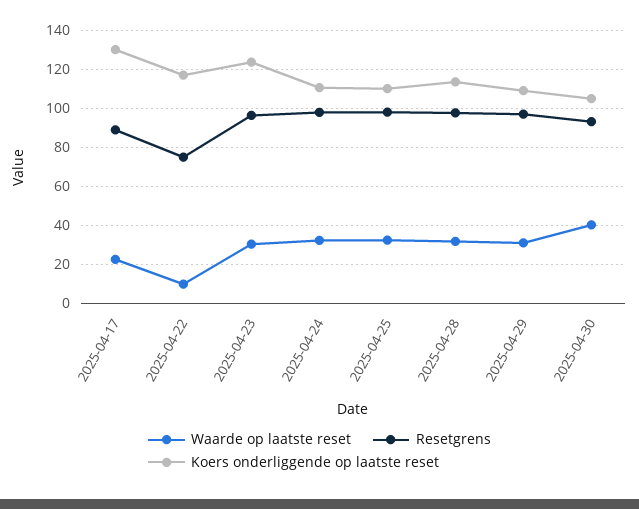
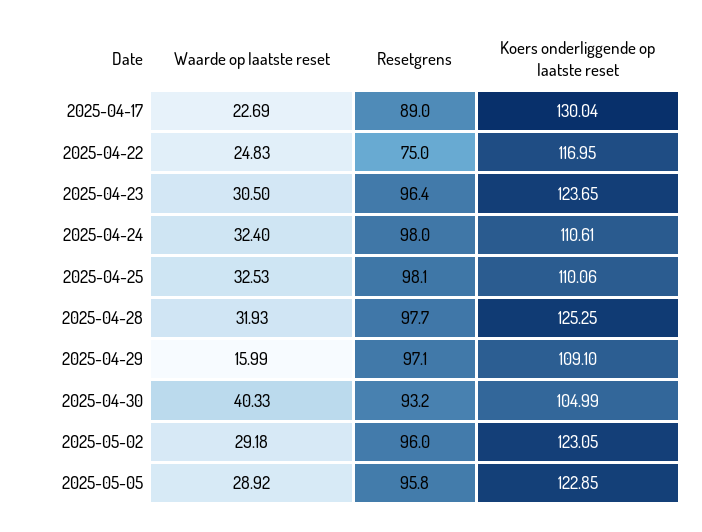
Waarde op laatste reset, 2025-04-22: 10 -> 24.83
Koers onderliggende op laatste reset, 2025-04-28: 115 -> 125.25
Waarde op laatste reset, 2025-04-29: 30 -> 15.99
Waarde op laatste reset, 2025-05-02: none -> 29.18
Resetgrens, 2025-05-02: none -> 96
Koers onderliggende op laatste reset, 2025-05-02: none -> 123.05
Waarde op laatste reset, 2025-05-05: none -> 28.92
Resetgrens, 2025-05-05: none -> 95.8
Koers onderliggende op laatste reset, 2025-05-05: none -> 122.85

